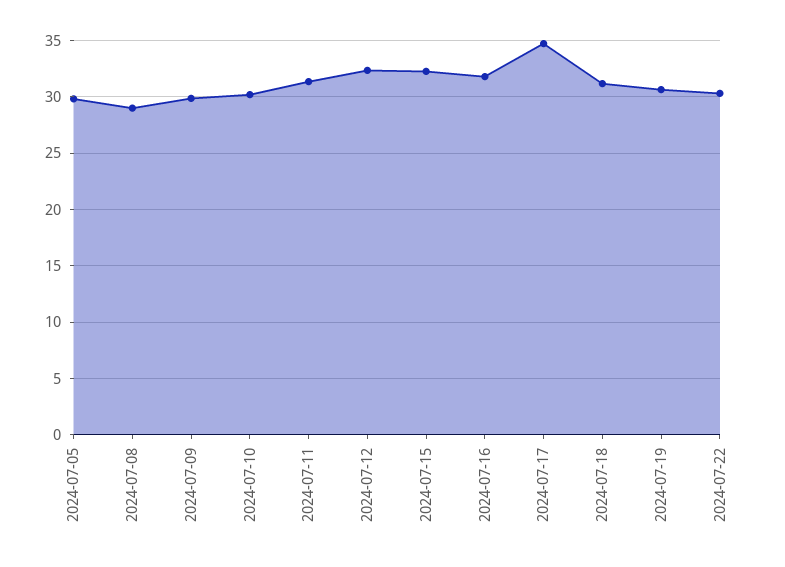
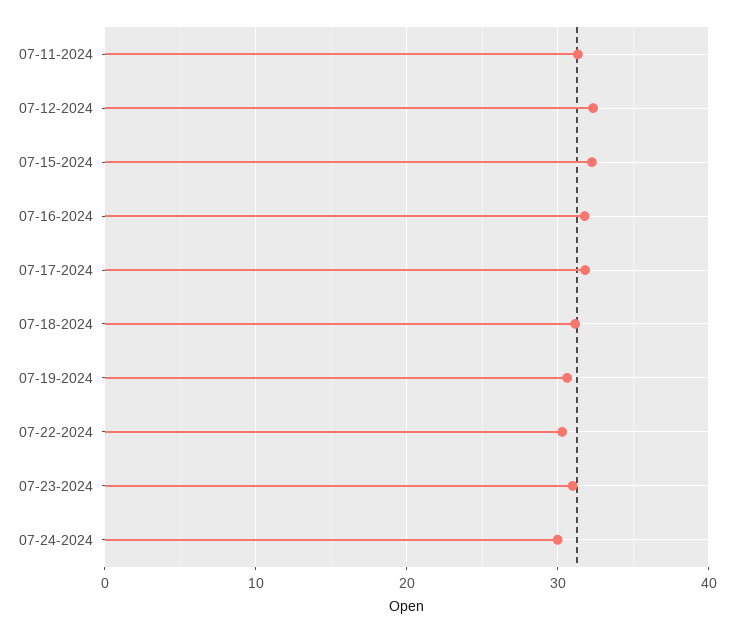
2024-07-05: 30 -> none
2024-07-08: 29 -> none
2024-07-09: 30 -> none
2024-07-10: 30 -> none
2024-07-17: 35 -> 32
07-23-2024: none -> 31
07-24-2024: none -> 30

